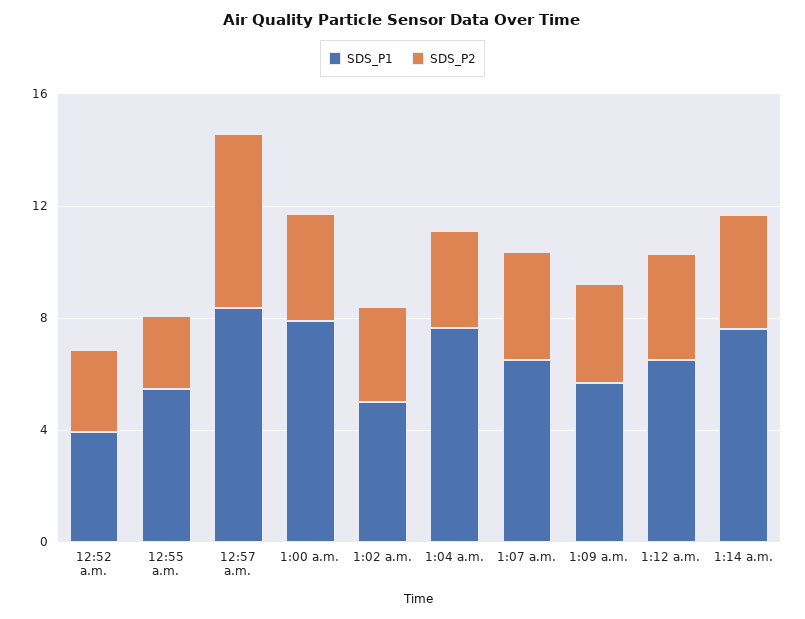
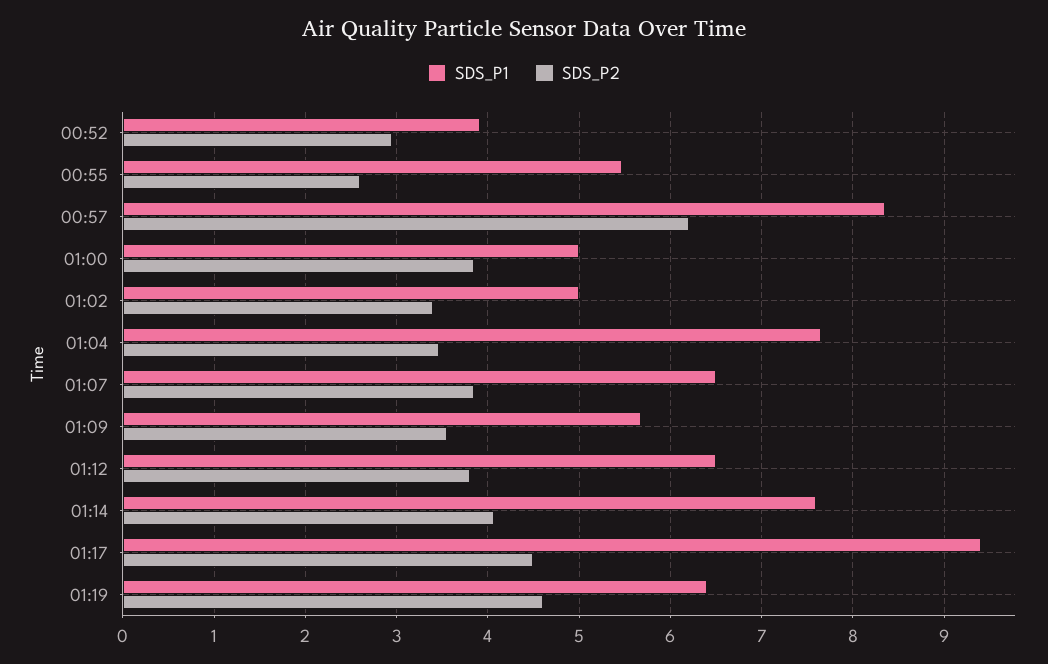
SDS_P1, 1:00 a.m.: 8 -> 5
SDS_P1, 01:17: none -> 9.4
SDS_P2, 01:17: none -> 4.5
SDS_P1, 01:19: none -> 6.4
SDS_P2, 01:19: none -> 4.6

